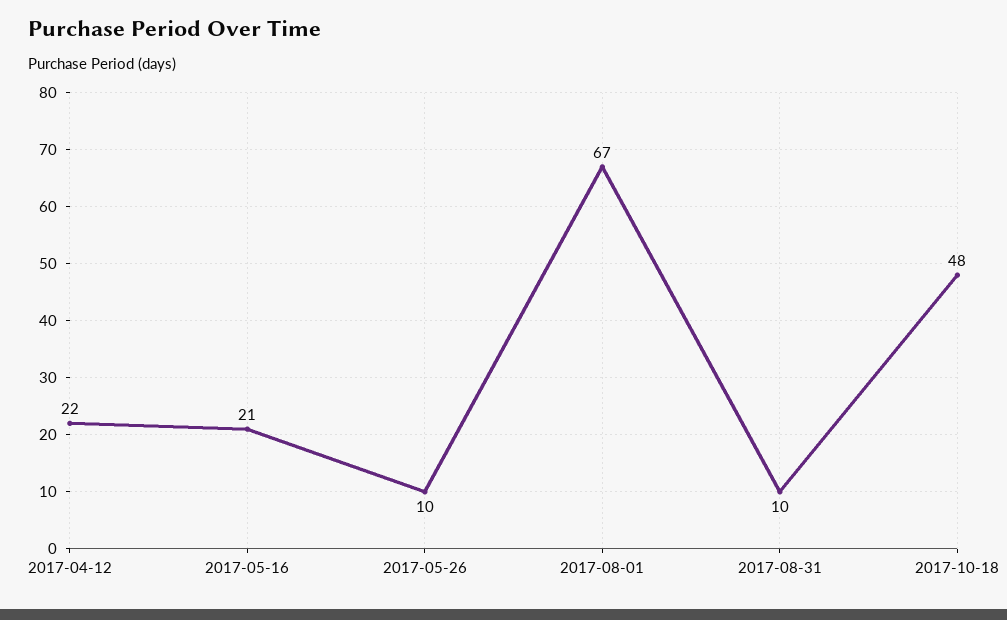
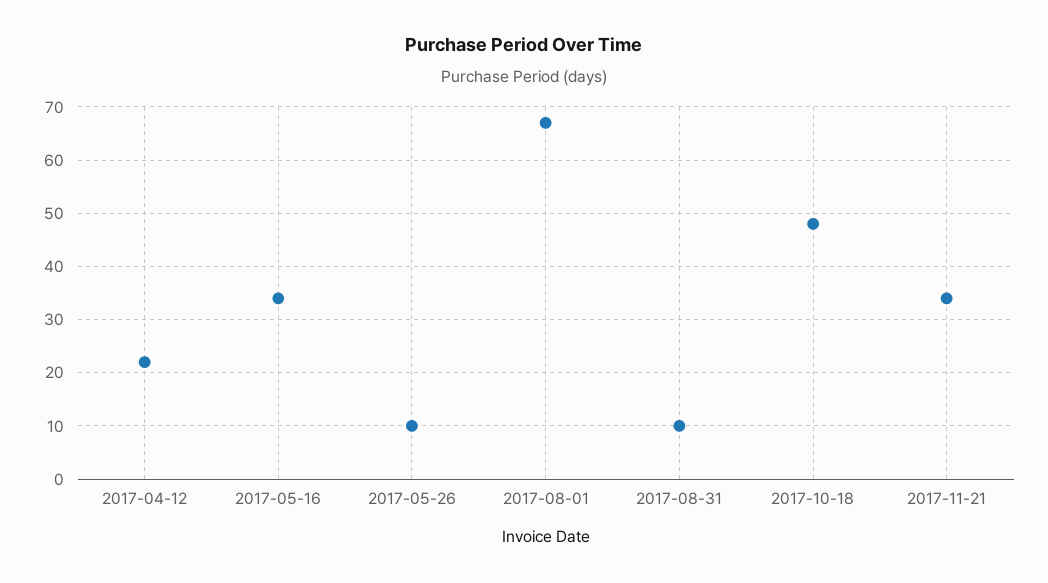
2017-05-16: 21 -> 35
2017-11-21: none -> 35

